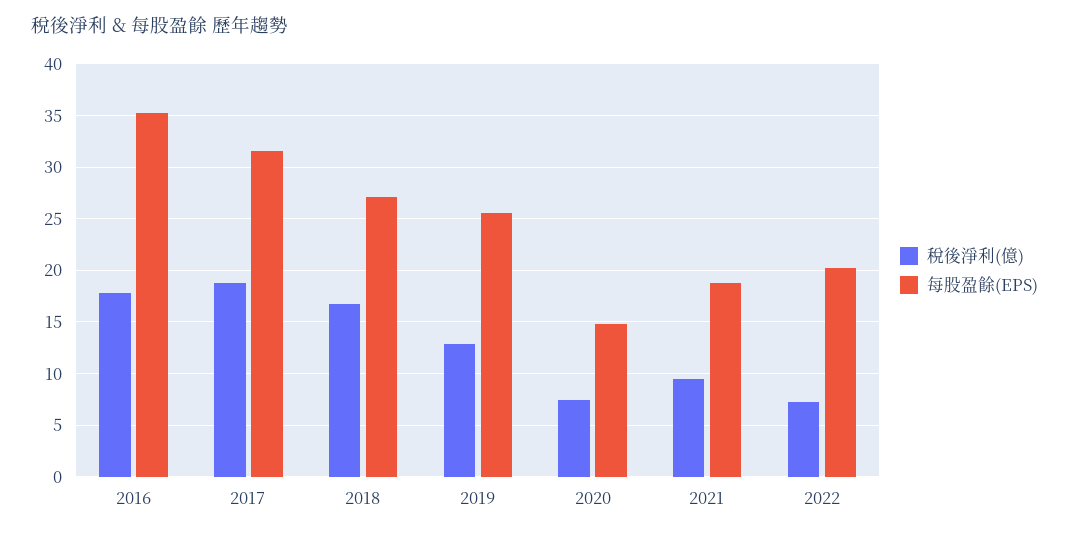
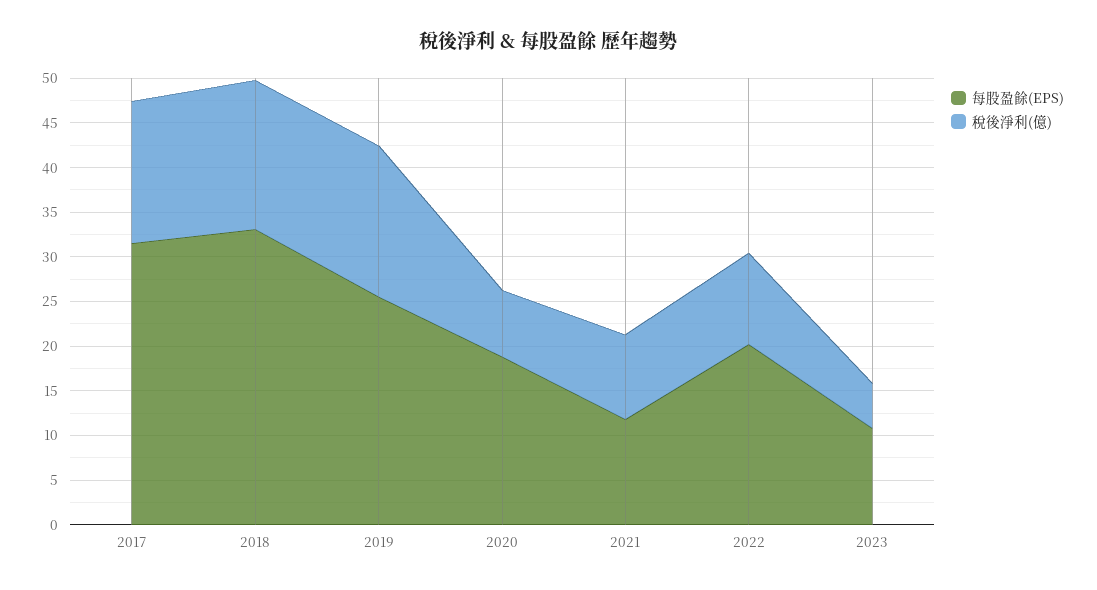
稅後淨利(億), 2016: 18 -> none
每股盈餘(EPS), 2016: 35 -> none
稅後淨利(億), 2017: 19 -> 16
每股盈餘(EPS), 2018: 27 -> 33
稅後淨利(億), 2019: 13 -> 17
每股盈餘(EPS), 2020: 15 -> 19
每股盈餘(EPS), 2021: 19 -> 12
稅後淨利(億), 2022: 7 -> 10
每股盈餘(EPS), 2023: none -> 11
稅後淨利(億), 2023: none -> 5

